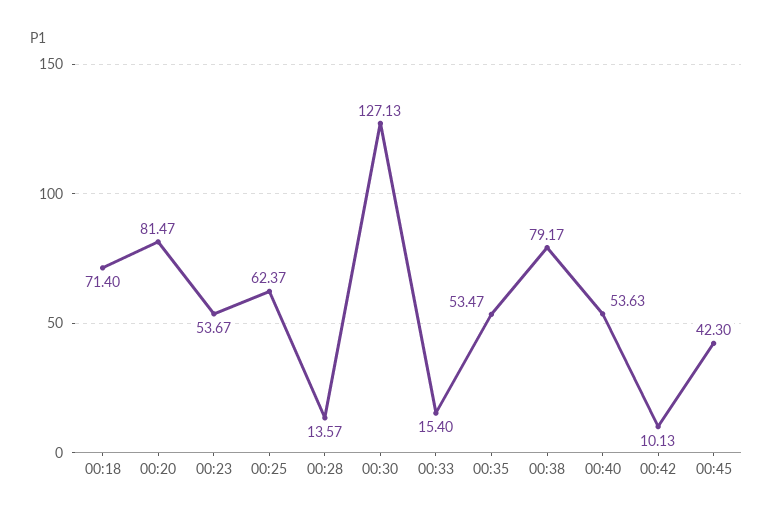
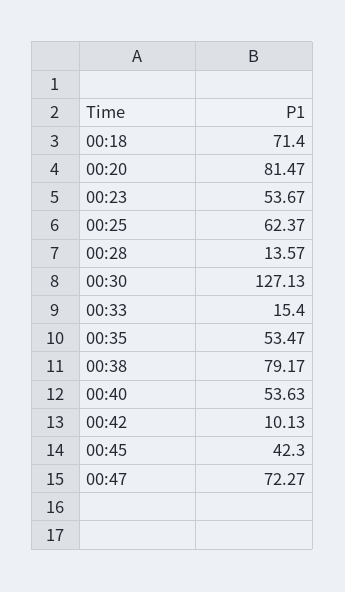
00:47: none -> 72.27

